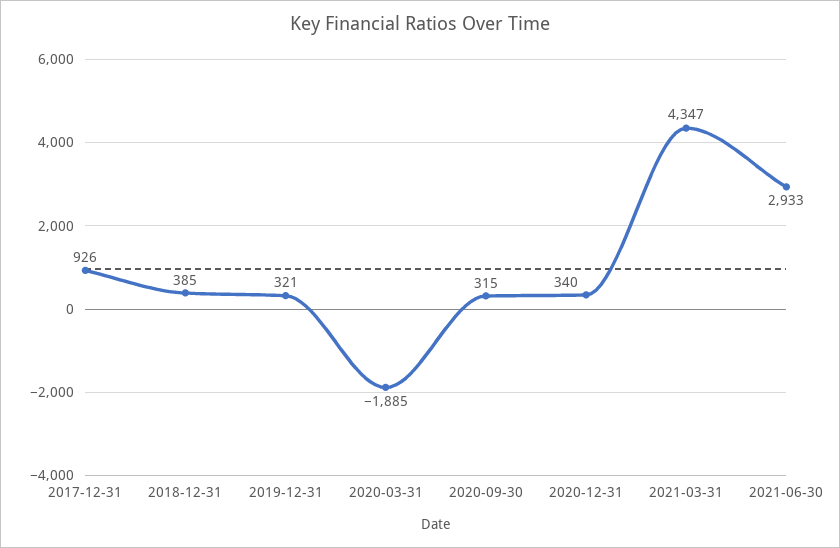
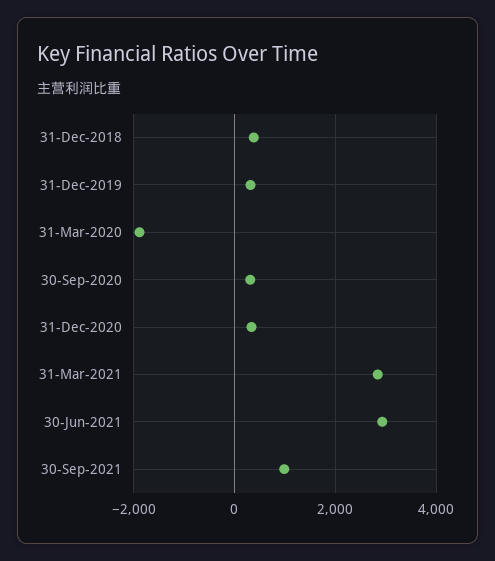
2017-12-31: 926 -> none
2021-03-31: 4347 -> 2800
30-Sep-2021: none -> 1000

